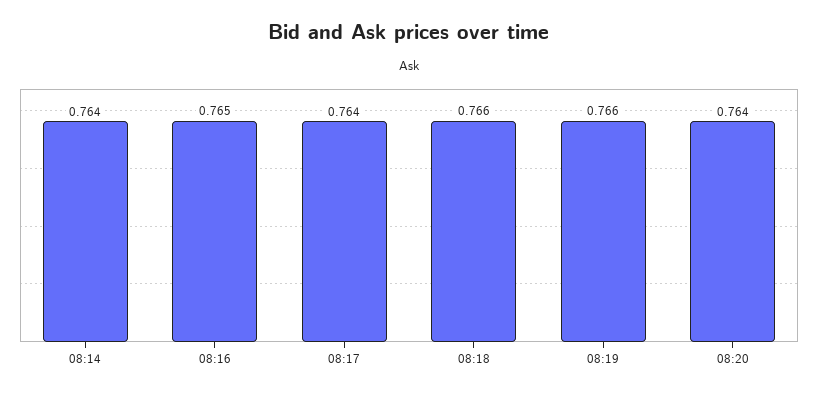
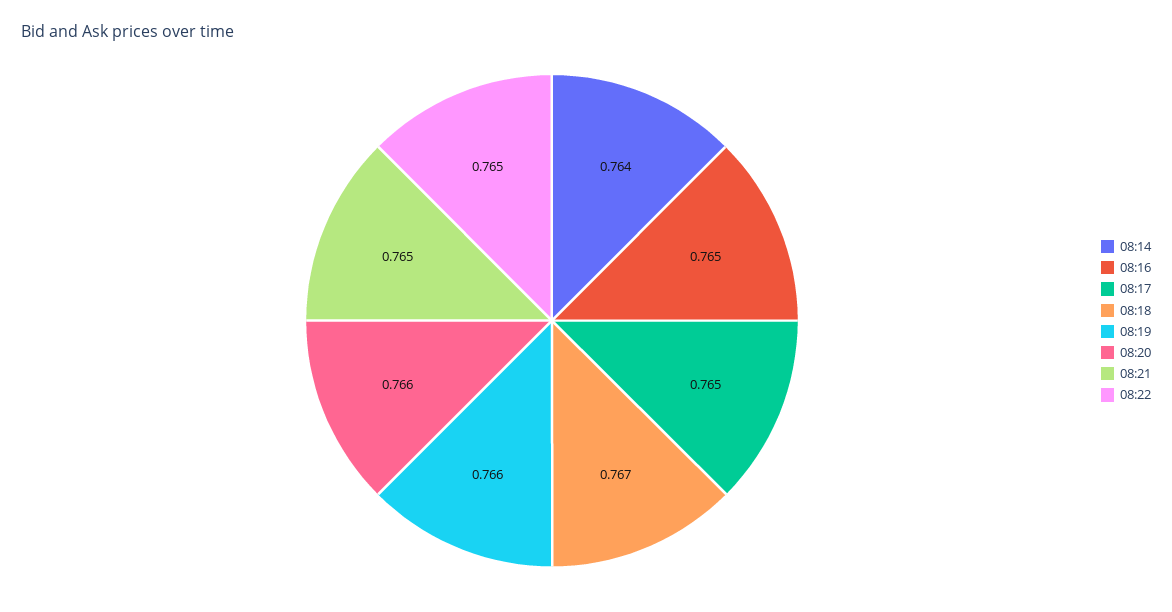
08:17: 0.764 -> 0.765
08:18: 0.766 -> 0.767
08:20: 0.764 -> 0.766
08:21: none -> 0.765
08:22: none -> 0.765

